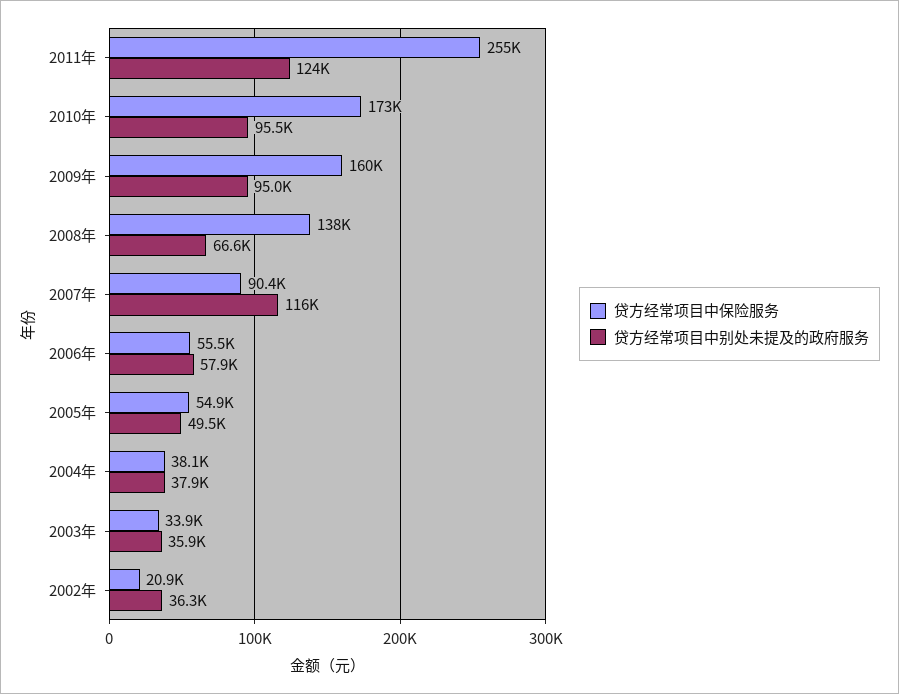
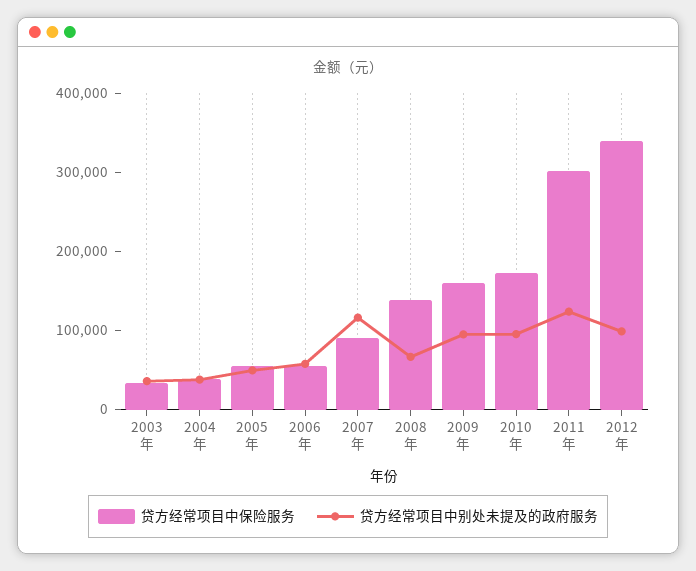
贷方经常项目中保险服务, 2011年: 255000 -> 300000
贷方经常项目中保险服务, 2002年: 20900 -> none
贷方经常项目中别处未提及的政府服务, 2002年: 36300 -> none
贷方经常项目中保险服务, 2012年: none -> 340000
贷方经常项目中别处未提及的政府服务, 2012年: none -> 100000

